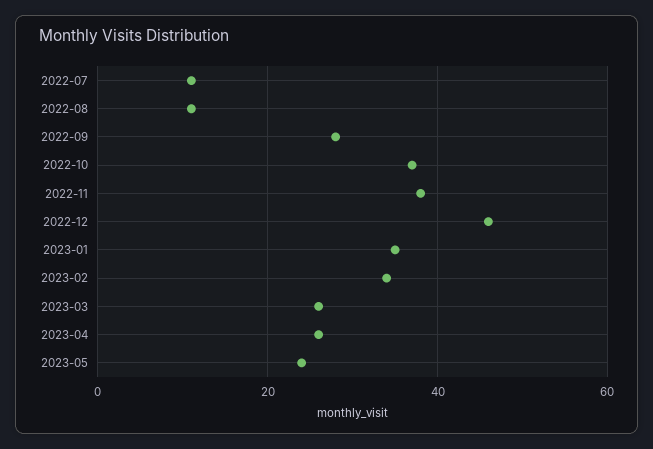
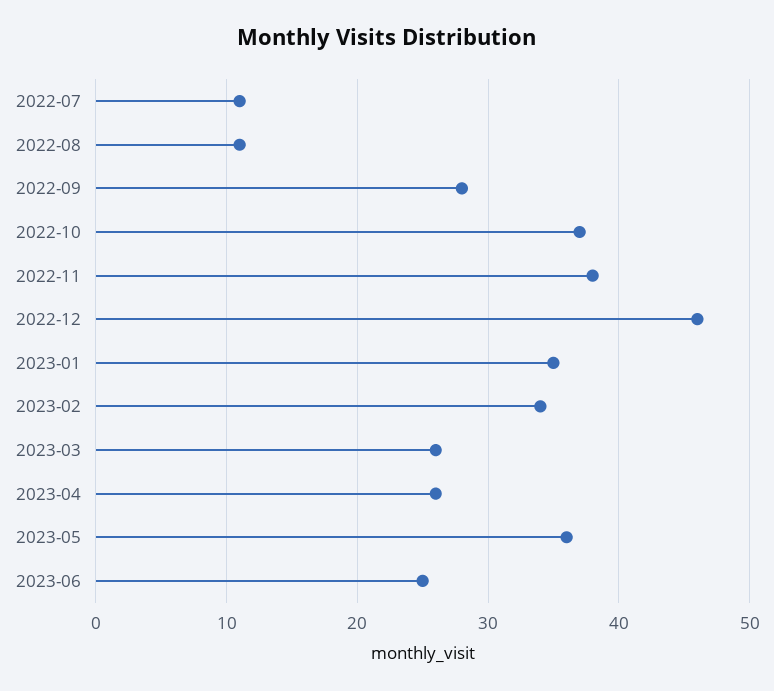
2023-05: 25 -> 36
2023-06: none -> 25

